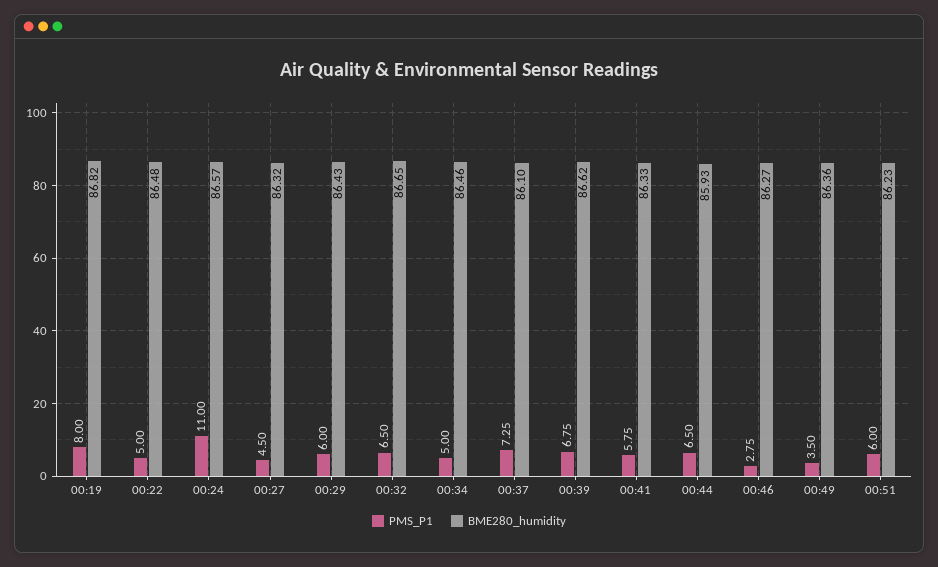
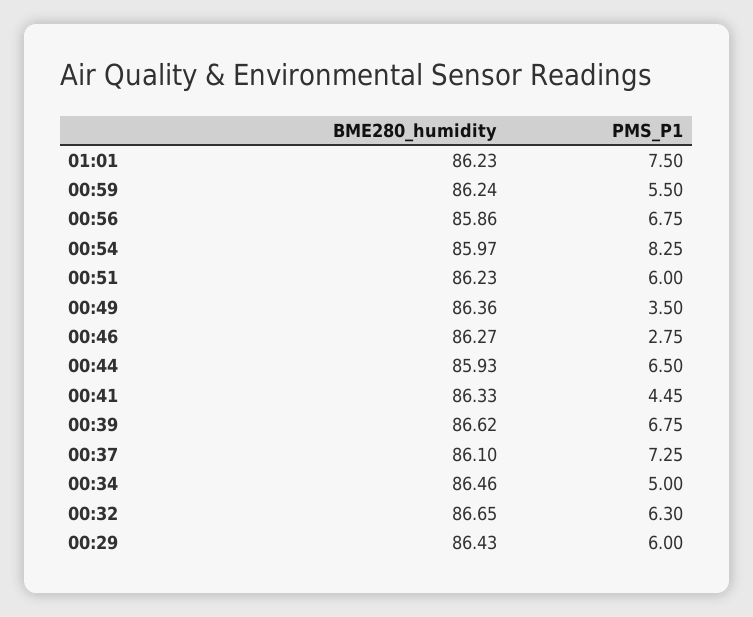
PMS_P1, 00:19: 8 -> none
BME280_humidity, 00:19: 86.82 -> none
PMS_P1, 00:22: 5 -> none
BME280_humidity, 00:22: 86.48 -> none
PMS_P1, 00:24: 11 -> none
BME280_humidity, 00:24: 86.57 -> none
PMS_P1, 00:27: 4.5 -> none
BME280_humidity, 00:27: 86.32 -> none
PMS_P1, 00:32: 6.5 -> 6.3
PMS_P1, 00:41: 5.75 -> 4.45
BME280_humidity, 01:01: none -> 86.23
PMS_P1, 01:01: none -> 7.5
BME280_humidity, 00:59: none -> 86.24
PMS_P1, 00:59: none -> 5.5
BME280_humidity, 00:56: none -> 85.86
PMS_P1, 00:56: none -> 6.75
BME280_humidity, 00:54: none -> 85.97
PMS_P1, 00:54: none -> 8.25

